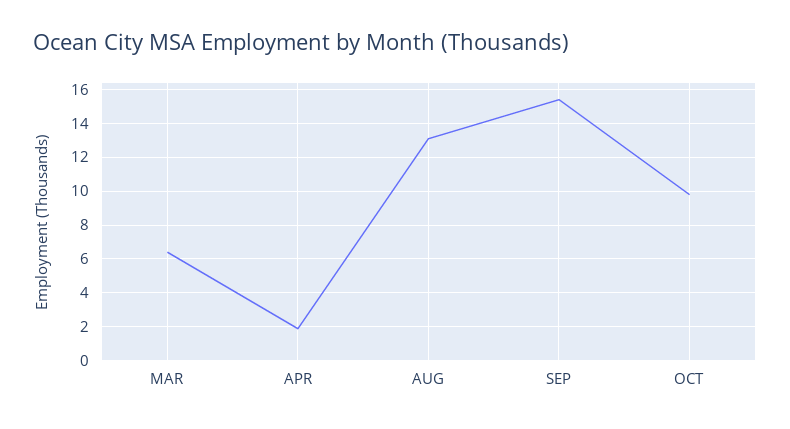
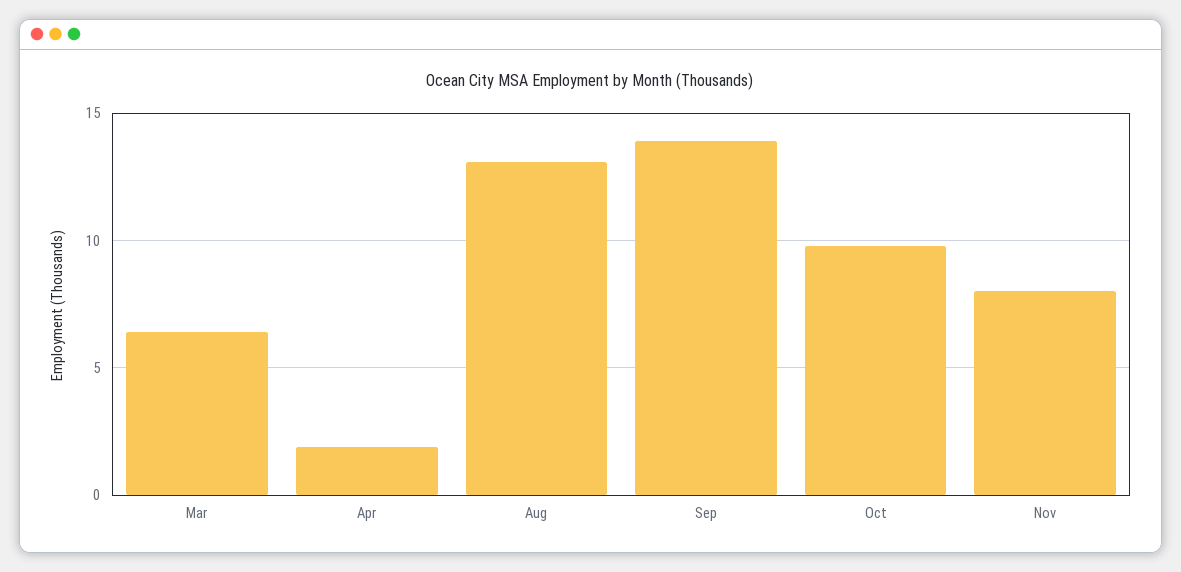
SEP: 15.5 -> 14
Nov: none -> 8

